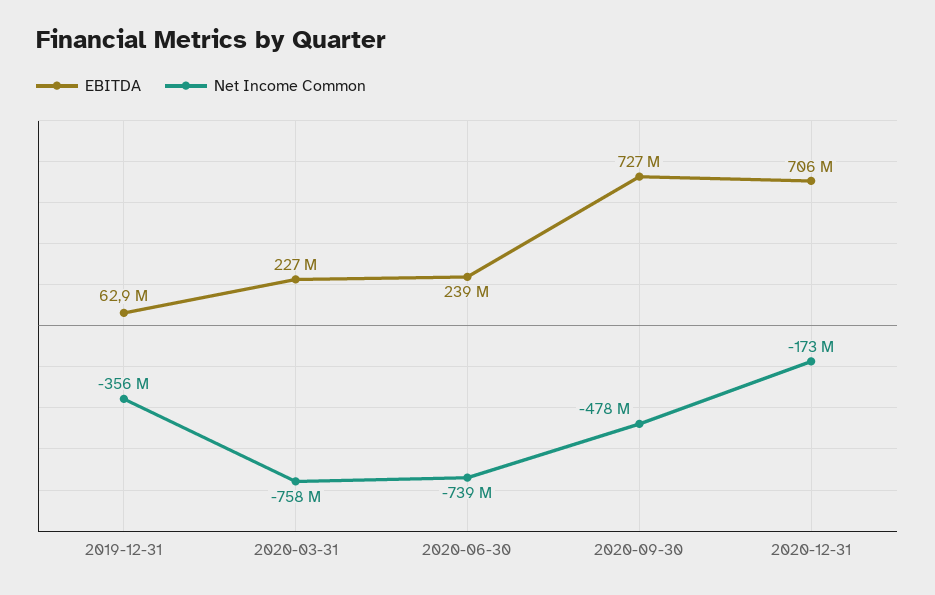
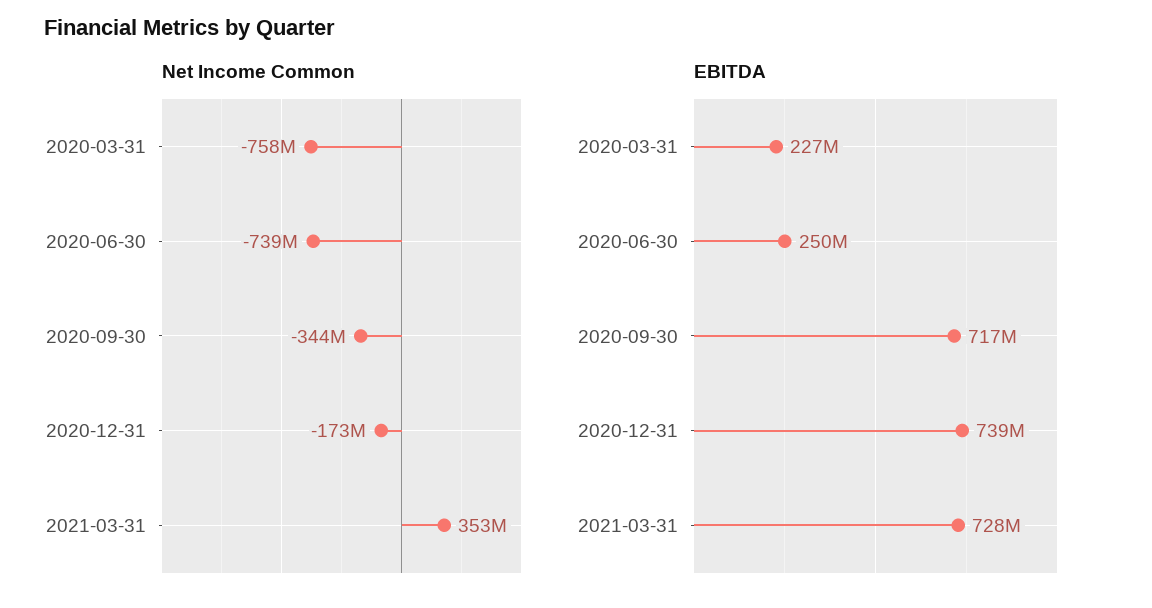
EBITDA, 2019-12-31: 62900000 -> none
Net Income Common, 2019-12-31: -356000000 -> none
EBITDA, 2020-06-30: 239000000 -> 250000000
EBITDA, 2020-09-30: 727000000 -> 717000000
Net Income Common, 2020-09-30: -478000000 -> -344000000
EBITDA, 2020-12-31: 706000000 -> 739000000
Net Income Common, 2021-03-31: none -> 353000000
EBITDA, 2021-03-31: none -> 728000000

